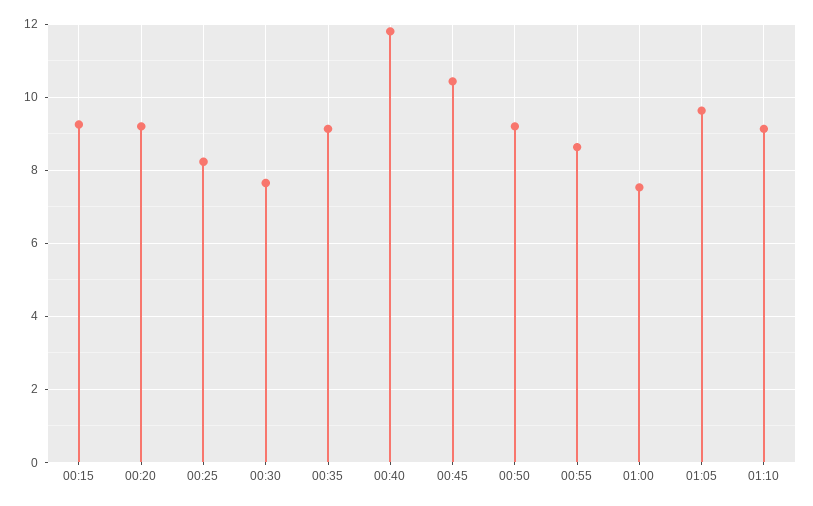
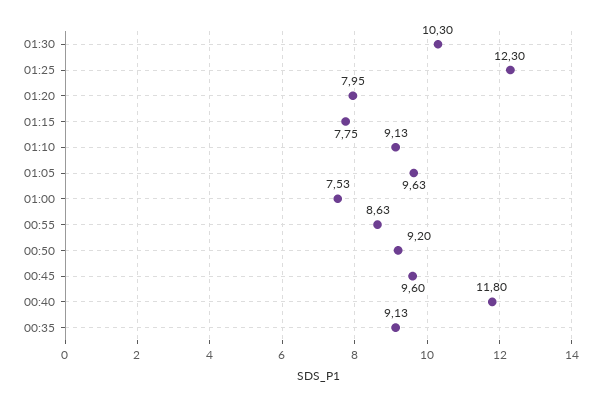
00:15: 9.2 -> none
00:20: 9.2 -> none
00:25: 8.2 -> none
00:30: 7.6 -> none
00:45: 10.4 -> 9.6
01:30: none -> 10.3
01:25: none -> 12.3
01:20: none -> 7.95
01:15: none -> 7.75

